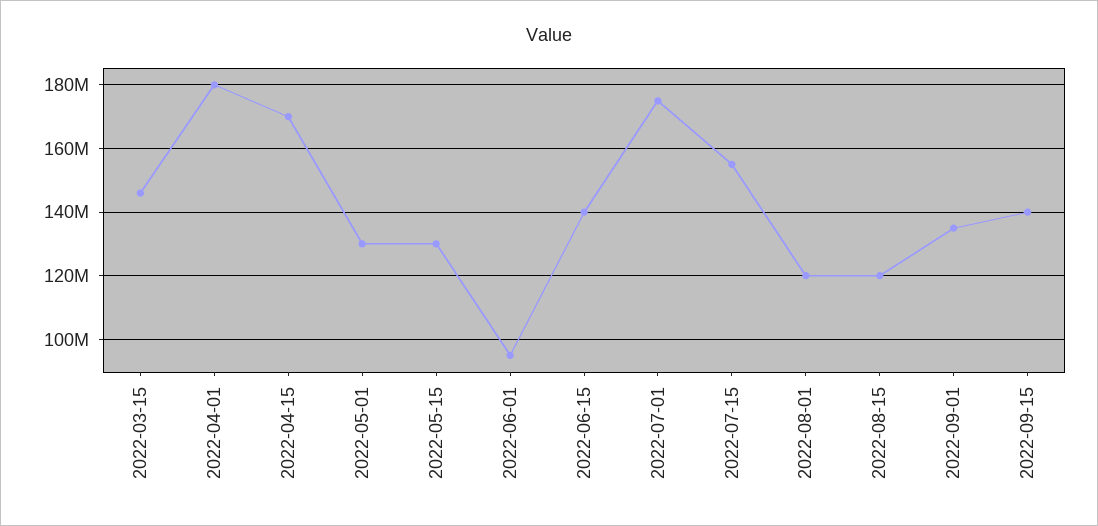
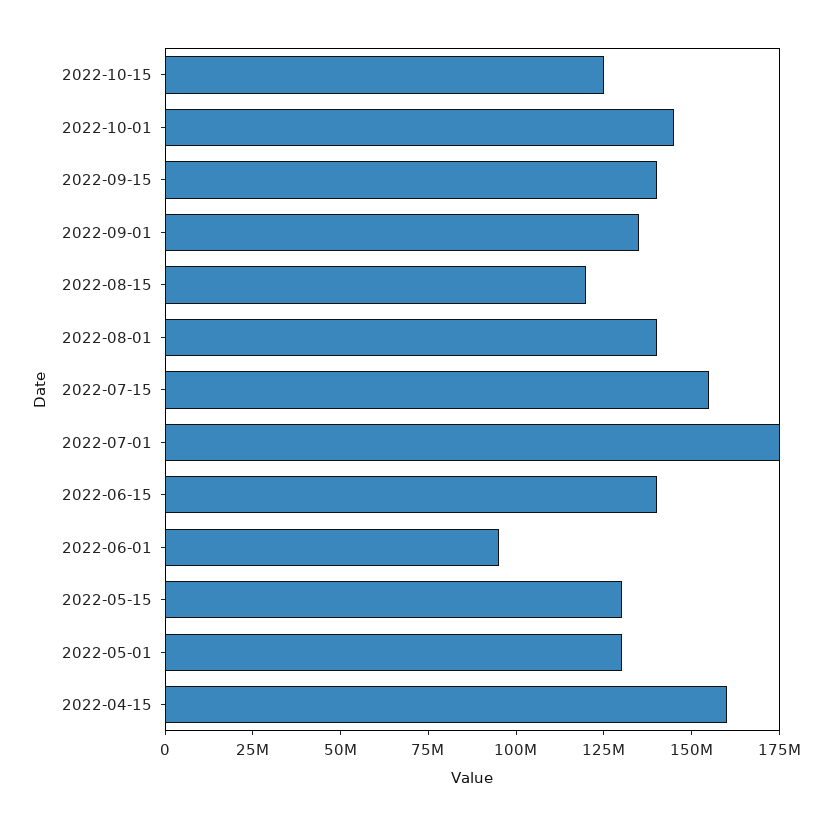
2022-03-15: 146000000 -> none
2022-04-01: 180000000 -> none
2022-04-15: 170000000 -> 160000000
2022-08-01: 120000000 -> 140000000
2022-10-15: none -> 125000000
2022-10-01: none -> 145000000

